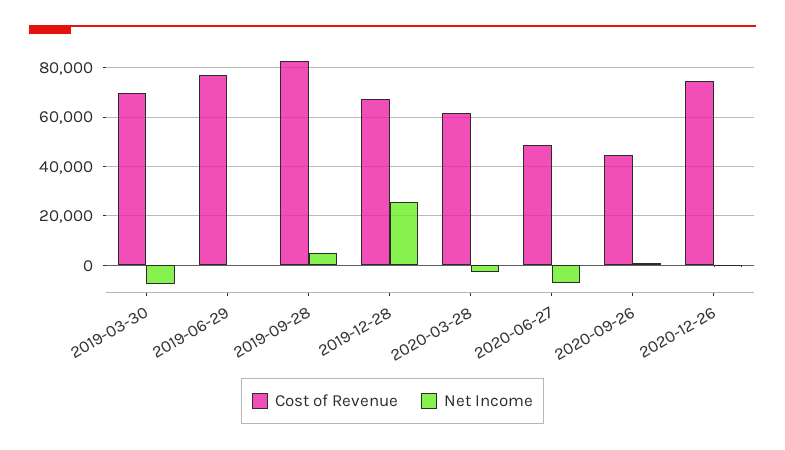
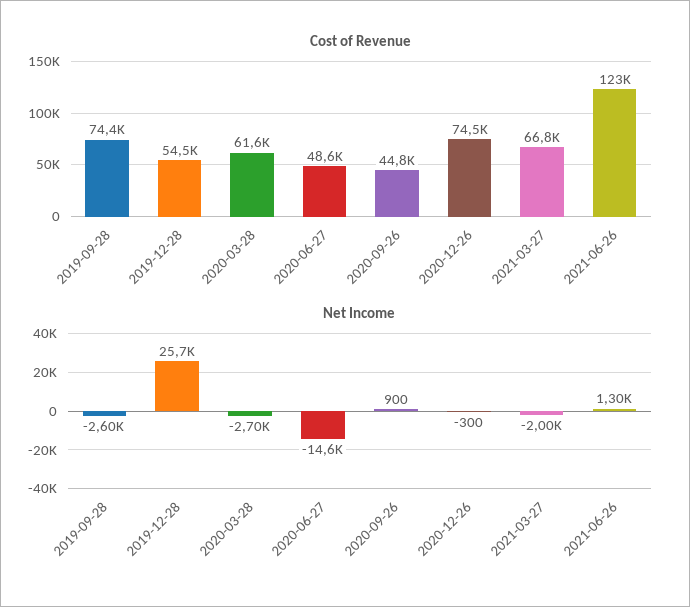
Cost of Revenue, 2019-03-30: 70000 -> none
Net Income, 2019-03-30: -7500 -> none
Cost of Revenue, 2019-06-29: 77500 -> none
Net Income, 2019-06-29: 0 -> none
Cost of Revenue, 2019-09-28: 82500 -> 74400
Net Income, 2019-09-28: 5000 -> -2600
Cost of Revenue, 2019-12-28: 67500 -> 54500
Net Income, 2020-06-27: -7500 -> -14600
Cost of Revenue, 2021-03-27: none -> 66800
Cost of Revenue, 2021-06-26: none -> 123000
Net Income, 2021-03-27: none -> -2000
Net Income, 2021-06-26: none -> 1300

